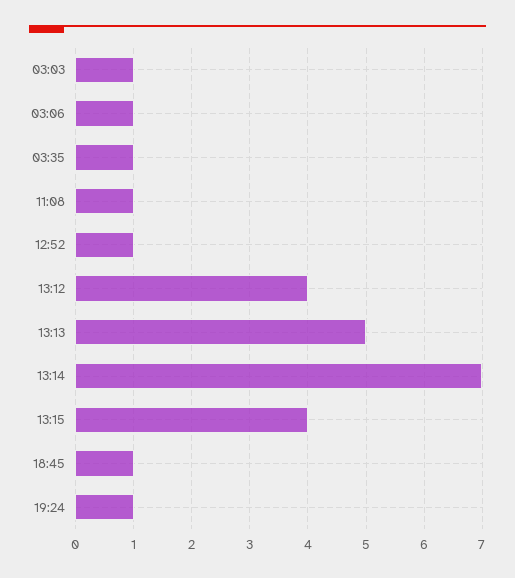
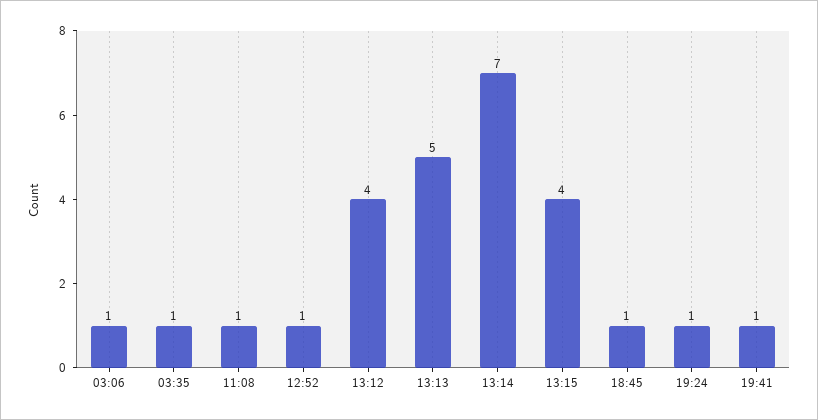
03:03: 1 -> none
19:41: none -> 1

